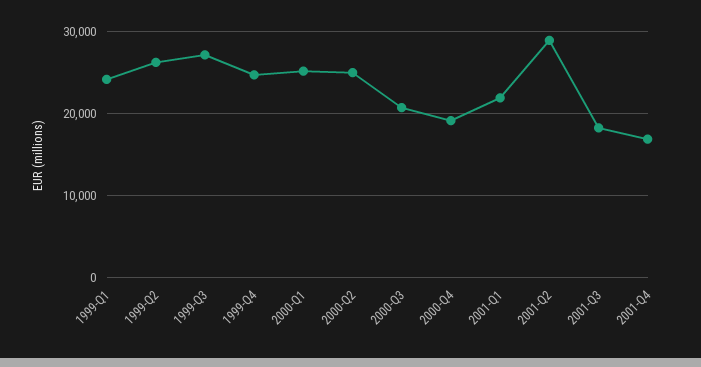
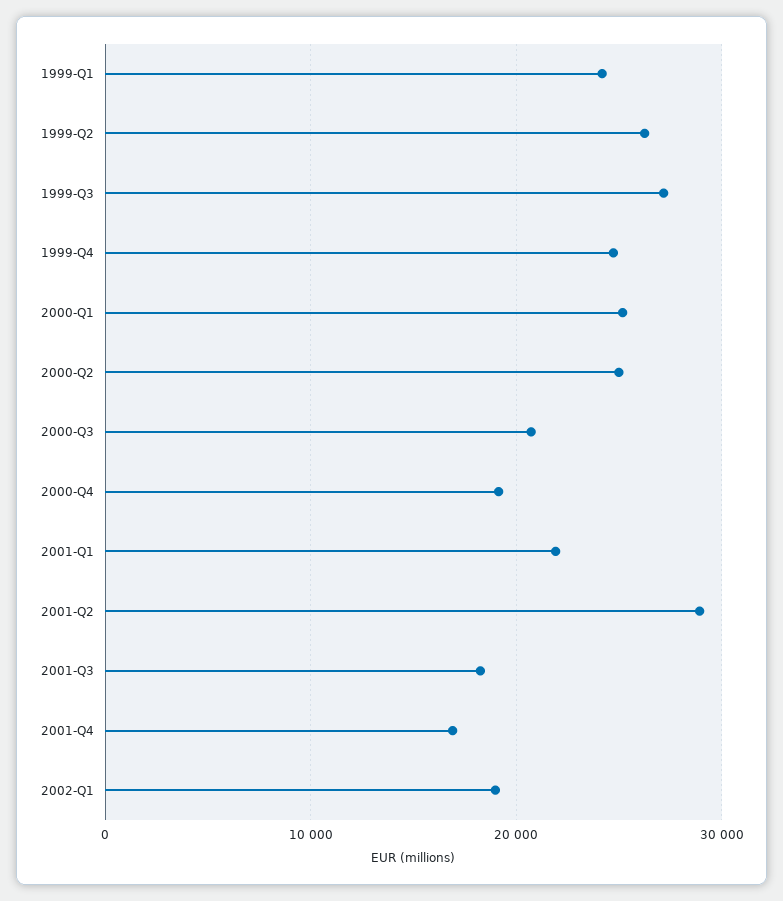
2002-Q1: none -> 19000

